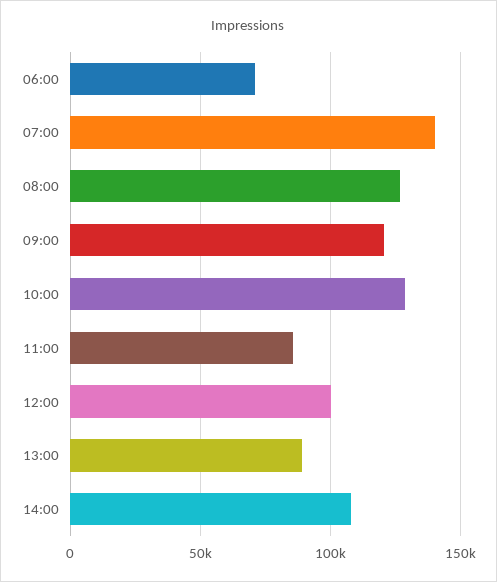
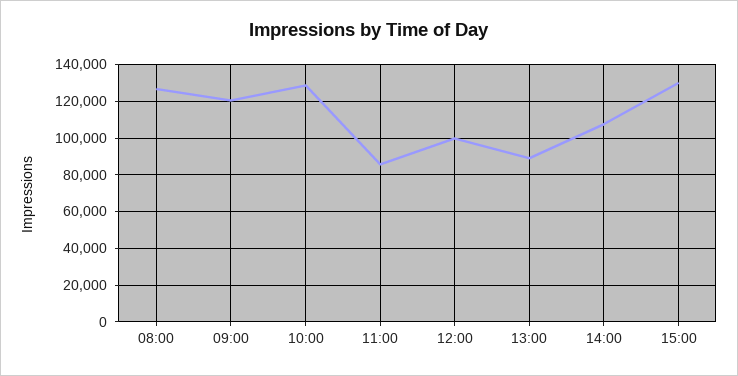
06:00: 70000 -> none
07:00: 140000 -> none
15:00: none -> 130000

